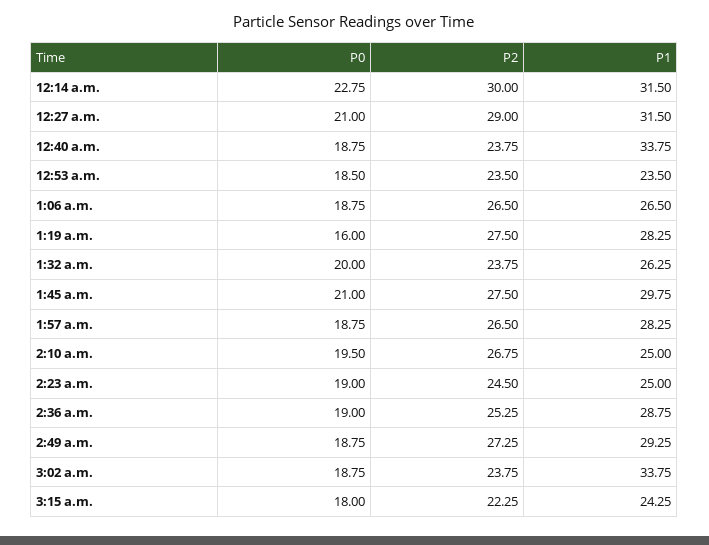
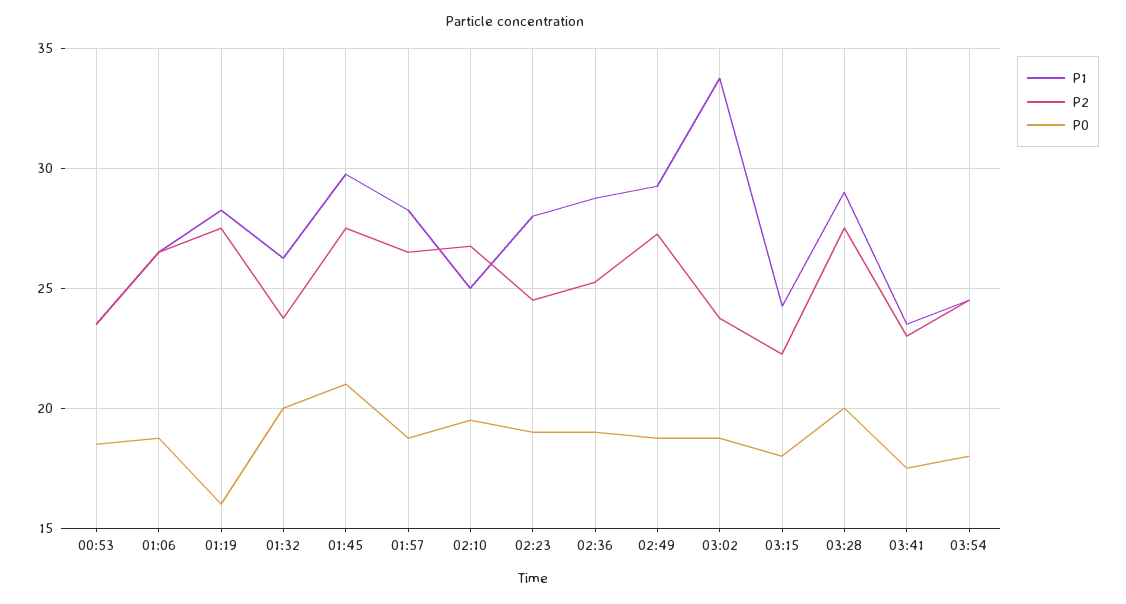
P0, 12:14 a.m.: 22.75 -> none
P2, 12:14 a.m.: 30 -> none
P1, 12:14 a.m.: 31.5 -> none
P0, 12:27 a.m.: 21 -> none
P2, 12:27 a.m.: 29 -> none
P1, 12:27 a.m.: 31.5 -> none
P0, 12:40 a.m.: 18.75 -> none
P2, 12:40 a.m.: 23.75 -> none
P1, 12:40 a.m.: 33.75 -> none
P1, 2:23 a.m.: 25 -> 28
P1, 03:28: none -> 29
P2, 03:28: none -> 27.5
P0, 03:28: none -> 20
P1, 03:41: none -> 23.5
P2, 03:41: none -> 23
P0, 03:41: none -> 17.5
P1, 03:54: none -> 24.5
P2, 03:54: none -> 24.5
P0, 03:54: none -> 18

